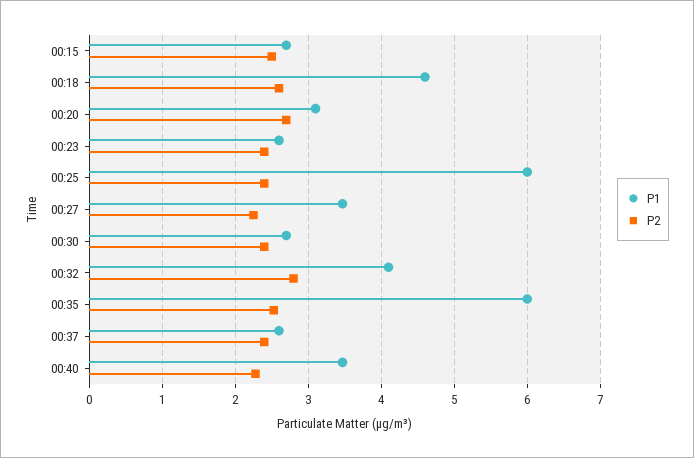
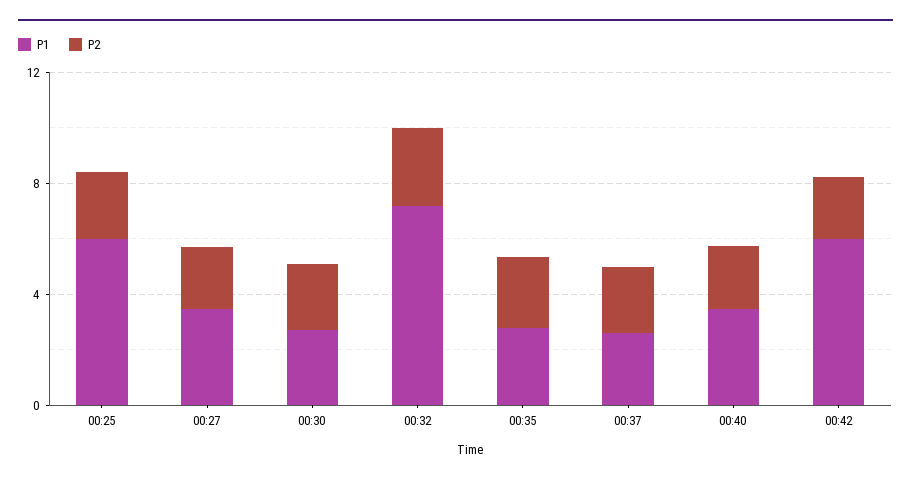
P1, 00:15: 2.7 -> none
P2, 00:15: 2.5 -> none
P1, 00:18: 4.6 -> none
P2, 00:18: 2.6 -> none
P1, 00:20: 3.1 -> none
P2, 00:20: 2.7 -> none
P1, 00:23: 2.6 -> none
P2, 00:23: 2.4 -> none
P1, 00:32: 4.1 -> 7
P1, 00:35: 6 -> 3
P1, 00:42: none -> 6
P2, 00:42: none -> 2

